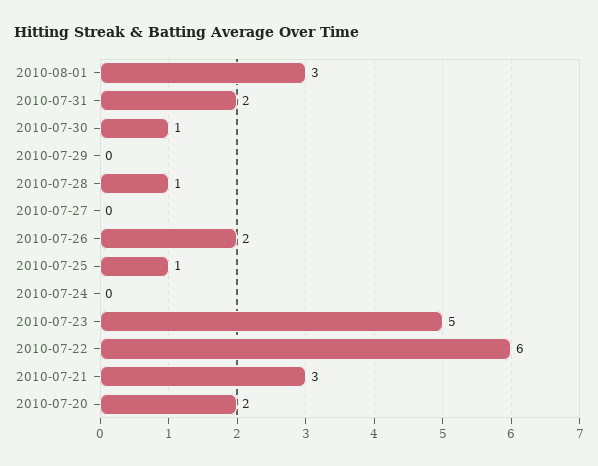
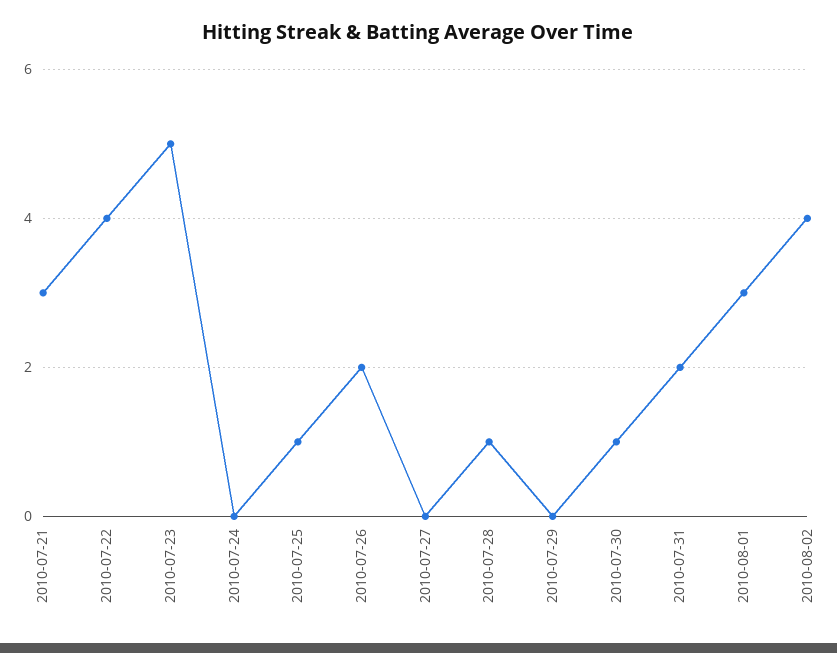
2010-07-22: 6 -> 4
2010-07-20: 2 -> none
2010-08-02: none -> 4

